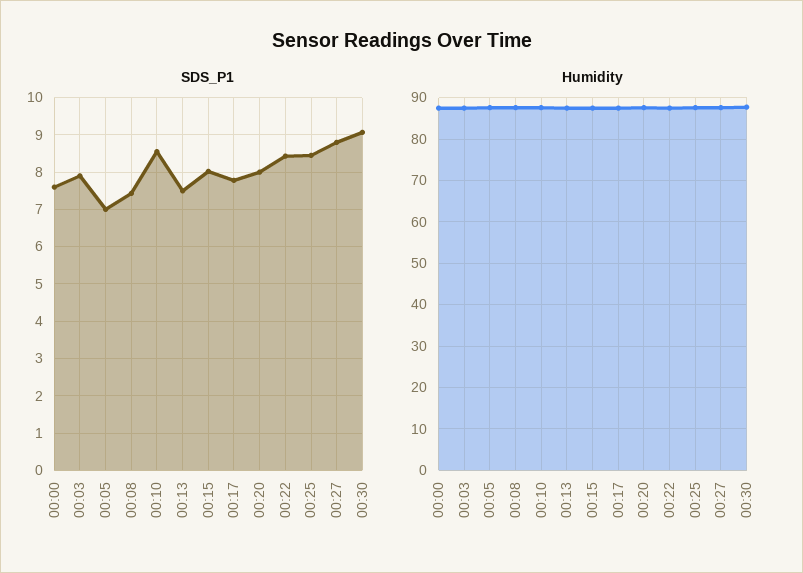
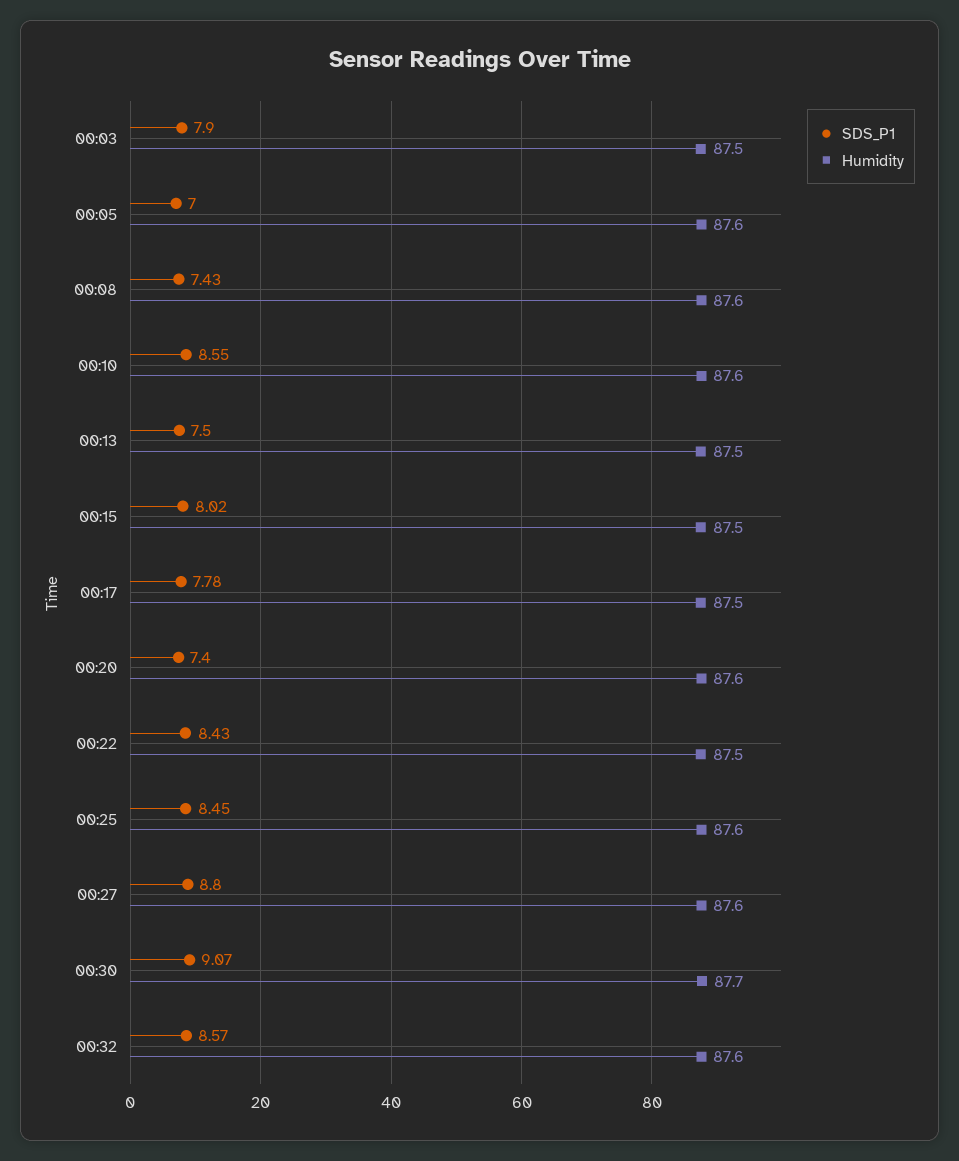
SDS_P1, 00:00: 7.6 -> none
SDS_P1, 00:20: 8 -> 7.4
Humidity, 00:00: 88 -> none
SDS_P1, 00:32: none -> 8.57
Humidity, 00:32: none -> 87.6

